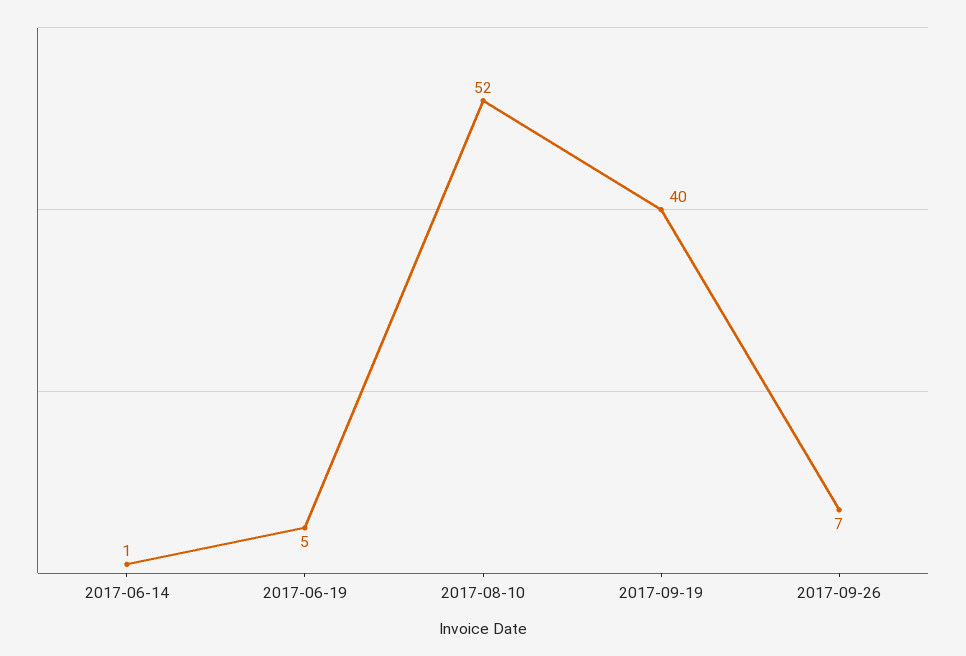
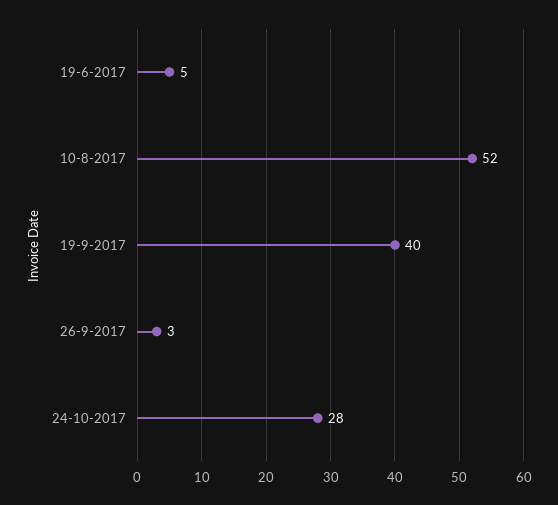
2017-06-14: 1 -> none
2017-09-26: 7 -> 3
24-10-2017: none -> 28

